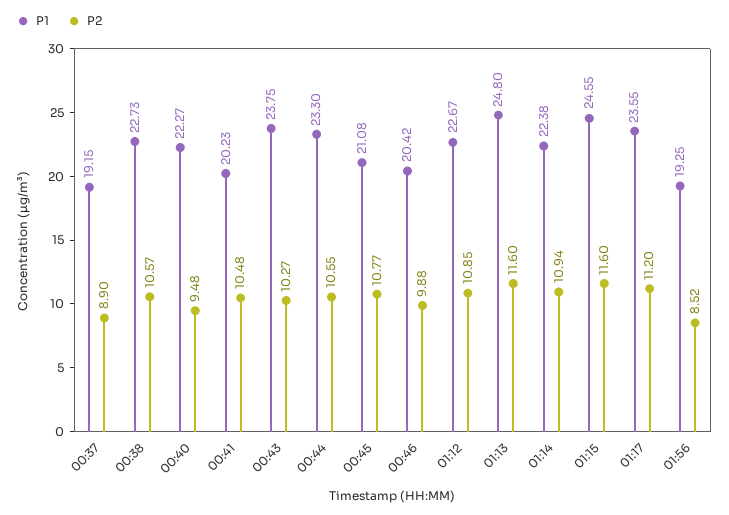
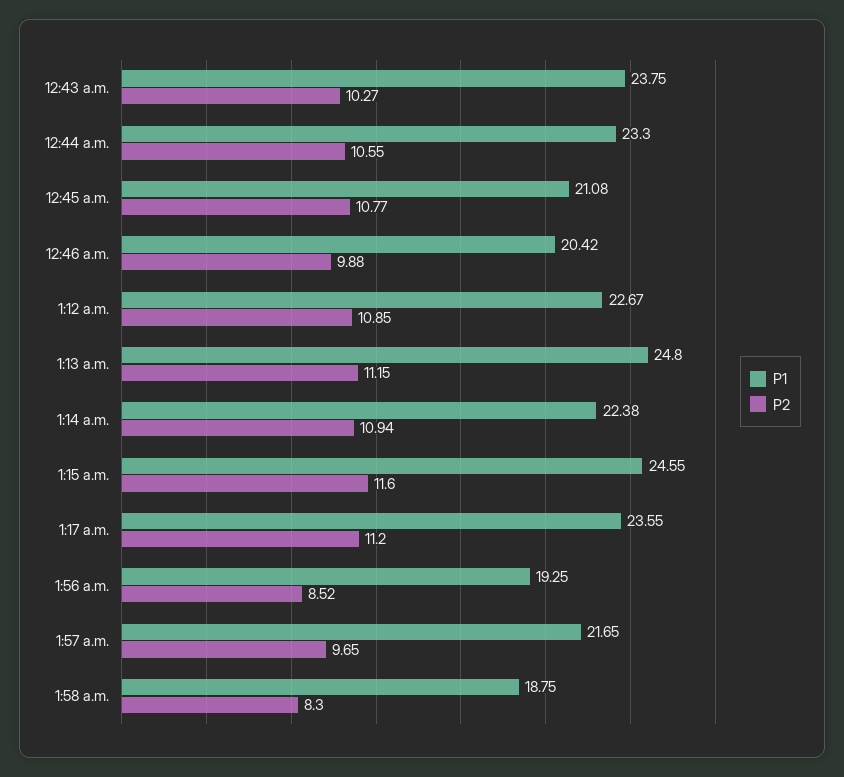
P1, 00:37: 19.15 -> none
P2, 00:37: 8.9 -> none
P1, 00:38: 22.73 -> none
P2, 00:38: 10.57 -> none
P1, 00:40: 22.27 -> none
P2, 00:40: 9.48 -> none
P1, 00:41: 20.23 -> none
P2, 00:41: 10.48 -> none
P2, 01:13: 11.6 -> 11.15
P1, 1:57 a.m.: none -> 21.65
P2, 1:57 a.m.: none -> 9.65
P1, 1:58 a.m.: none -> 18.75
P2, 1:58 a.m.: none -> 8.3

